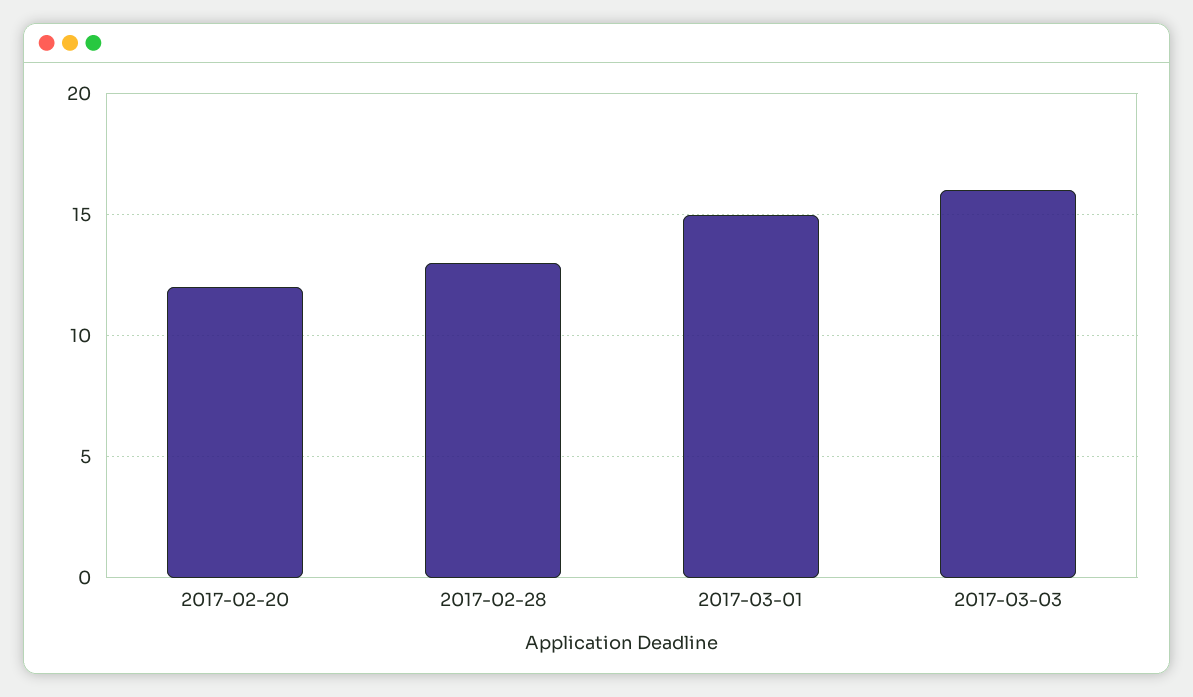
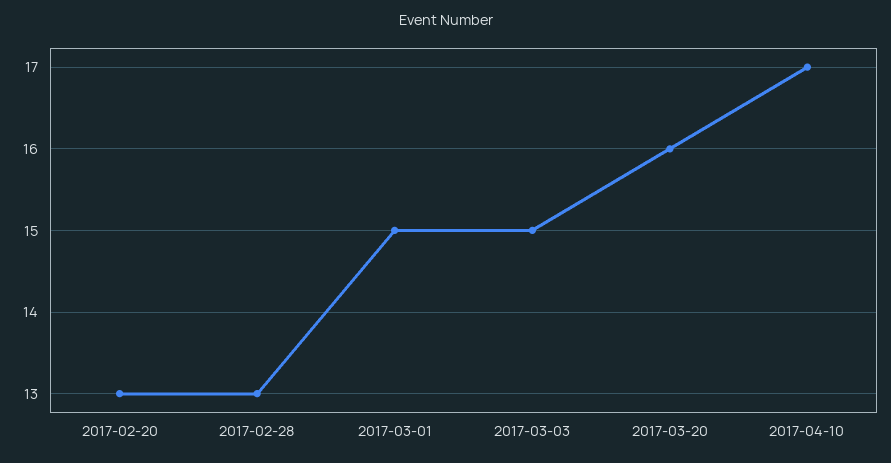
2017-02-20: 12 -> 13
2017-03-03: 16 -> 15
2017-03-20: none -> 16
2017-04-10: none -> 17

